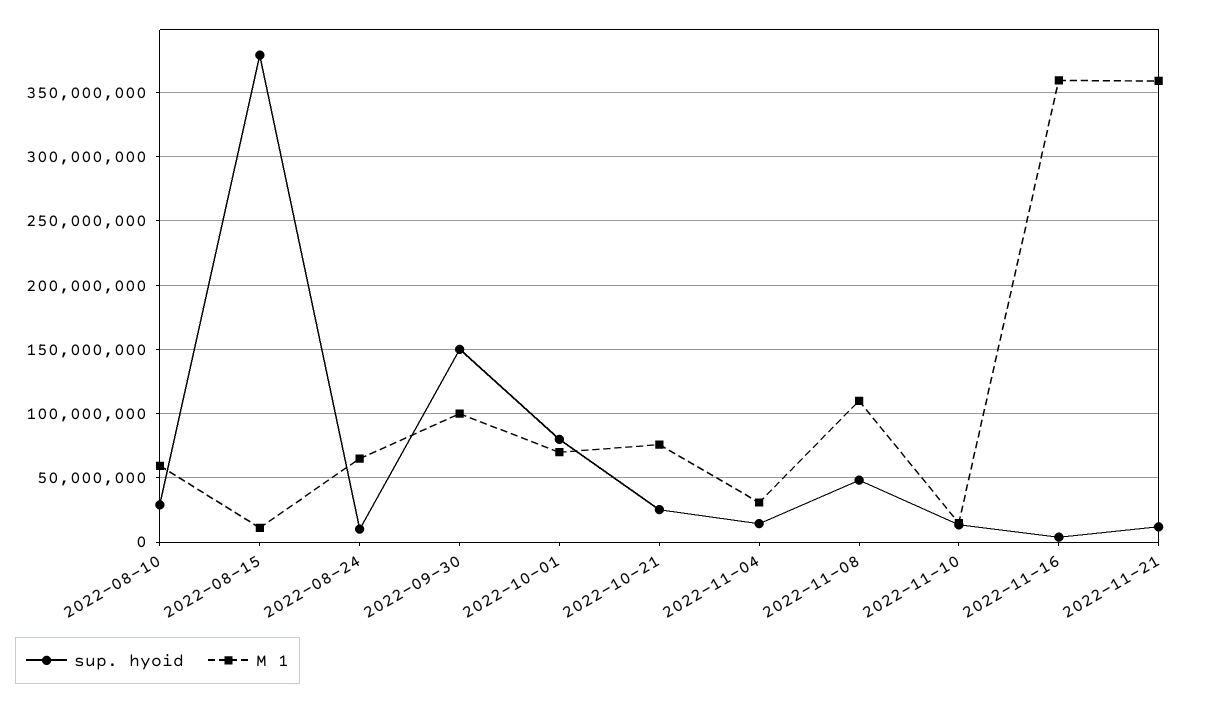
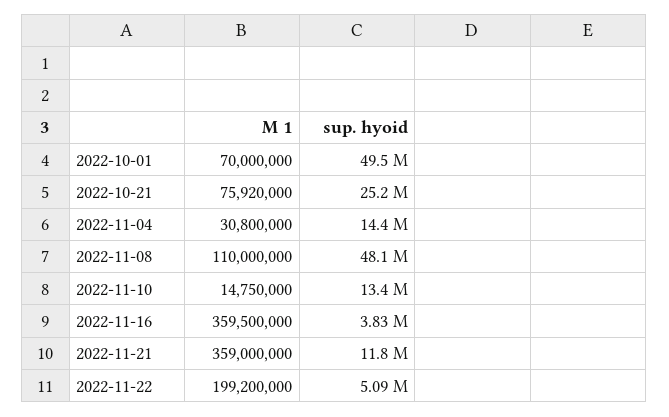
sup. hyoid, 2022-08-10: 30000000 -> none
M 1, 2022-08-10: 60000000 -> none
sup. hyoid, 2022-08-15: 380000000 -> none
M 1, 2022-08-15: 10000000 -> none
sup. hyoid, 2022-08-24: 10000000 -> none
M 1, 2022-08-24: 65000000 -> none
sup. hyoid, 2022-09-30: 150000000 -> none
M 1, 2022-09-30: 100000000 -> none
sup. hyoid, 2022-10-01: 80000000 -> 49500000
M 1, 2022-11-22: none -> 199200000
sup. hyoid, 2022-11-22: none -> 5090000

